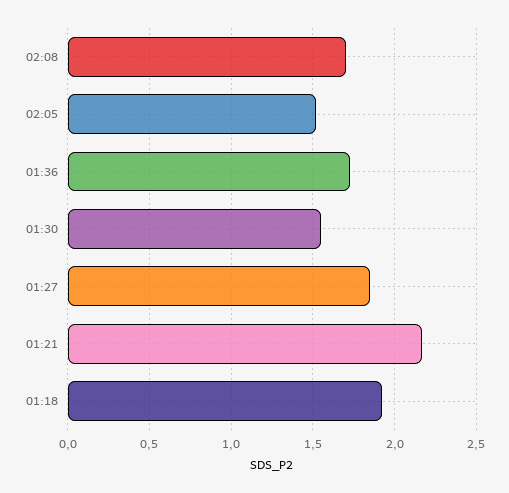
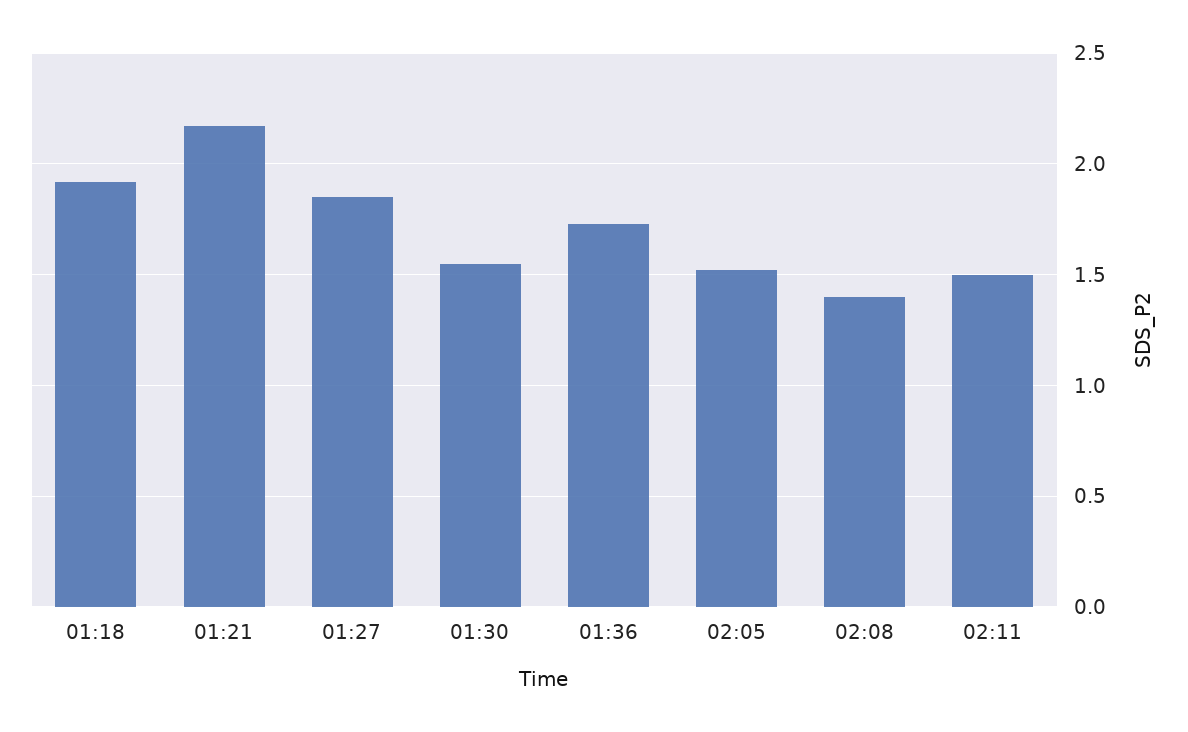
02:08: 1.7 -> 1.4
02:11: none -> 1.5

